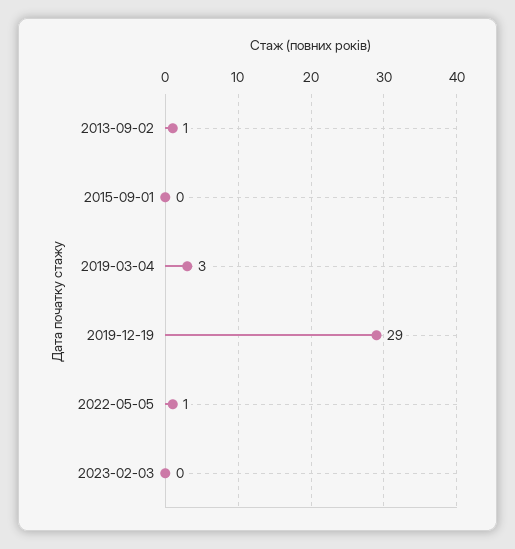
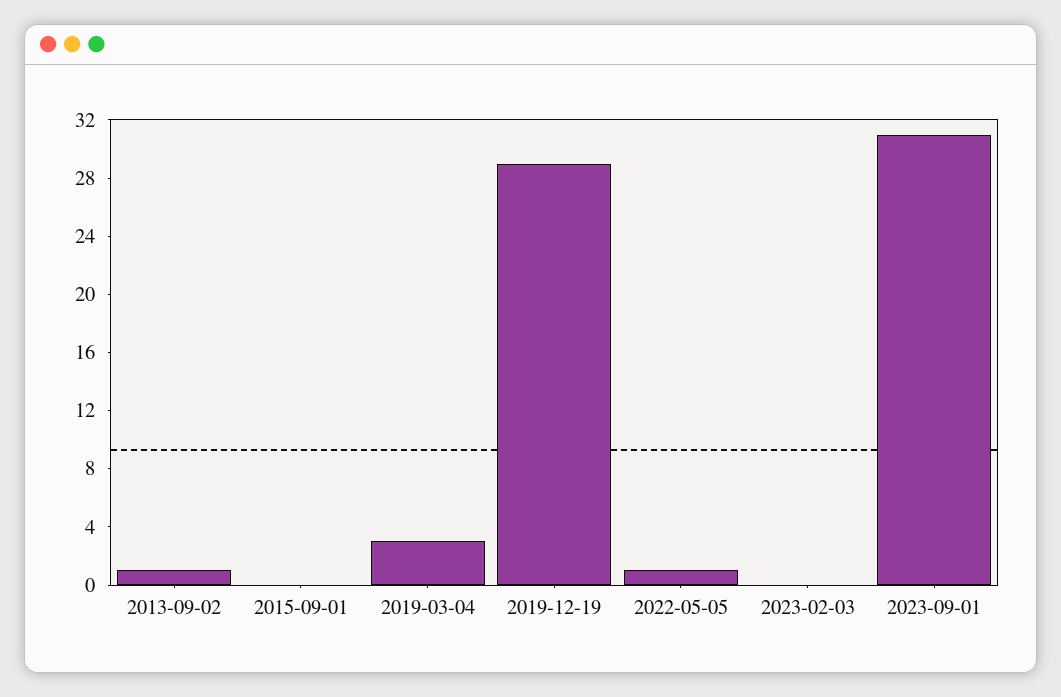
2023-09-01: none -> 31

